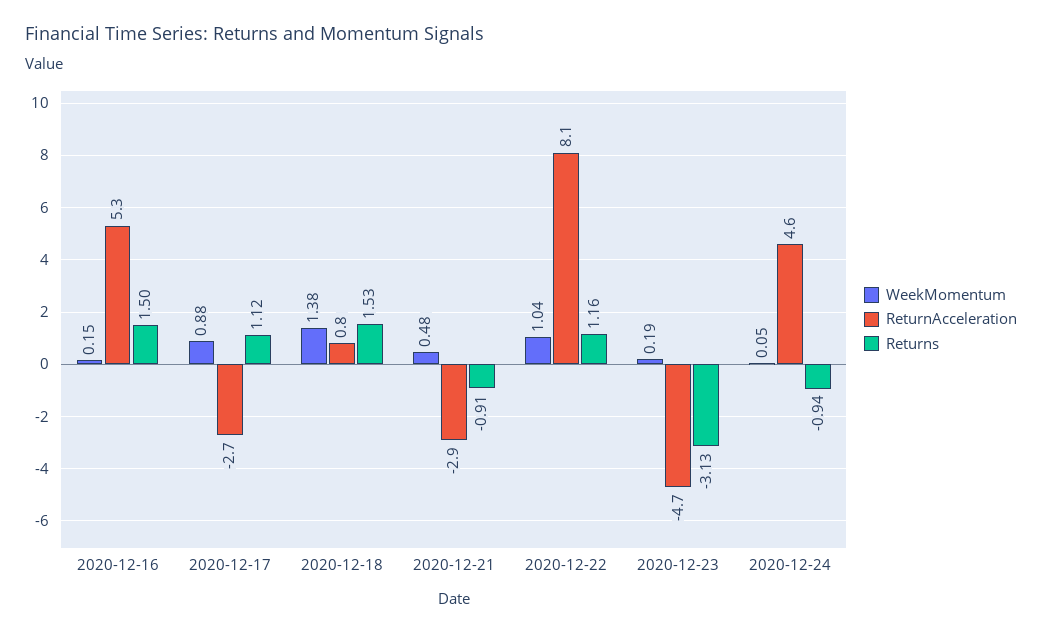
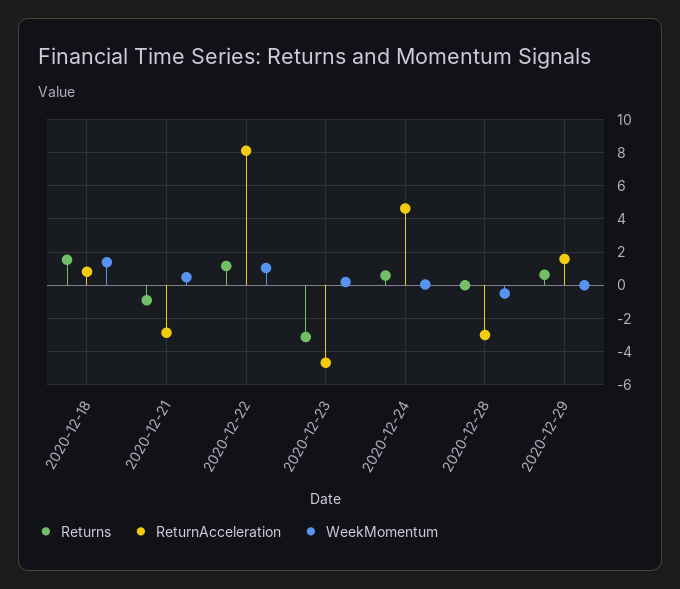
WeekMomentum, 2020-12-16: 0.15 -> none
ReturnAcceleration, 2020-12-16: 5.3 -> none
Returns, 2020-12-16: 1.5 -> none
WeekMomentum, 2020-12-17: 0.88 -> none
ReturnAcceleration, 2020-12-17: -2.7 -> none
Returns, 2020-12-17: 1.12 -> none
Returns, 2020-12-24: -0.94 -> 0.5
Returns, 2020-12-28: none -> 0
ReturnAcceleration, 2020-12-28: none -> -3
WeekMomentum, 2020-12-28: none -> -0.5
Returns, 2020-12-29: none -> 0.5
ReturnAcceleration, 2020-12-29: none -> 1.5
WeekMomentum, 2020-12-29: none -> 0

